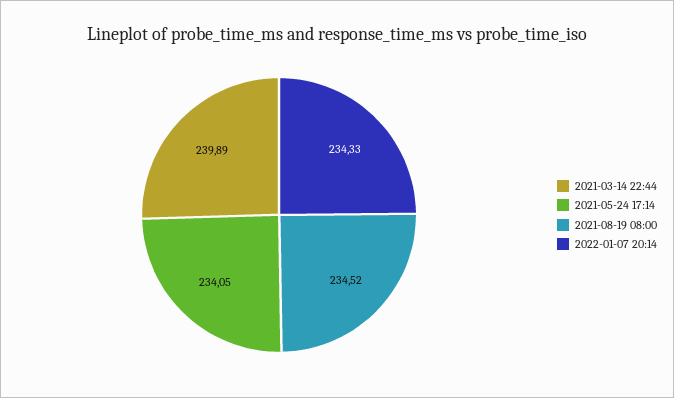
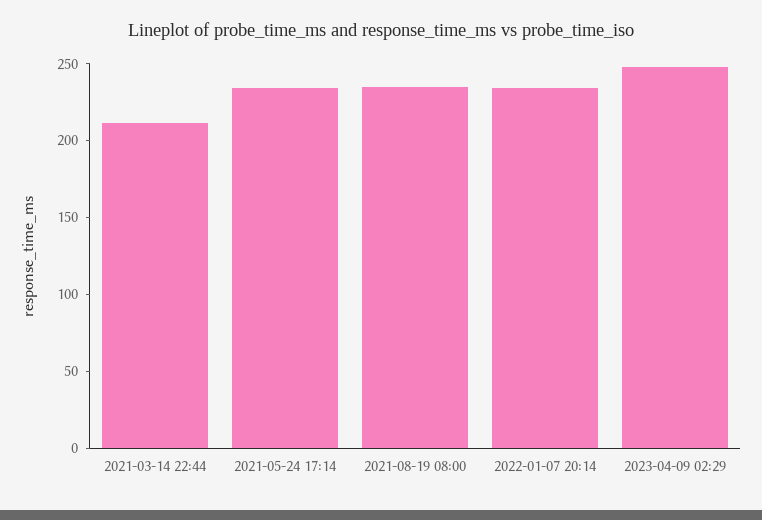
2021-03-14 22:44: 239.89 -> 210
2023-04-09 02:29: none -> 250

